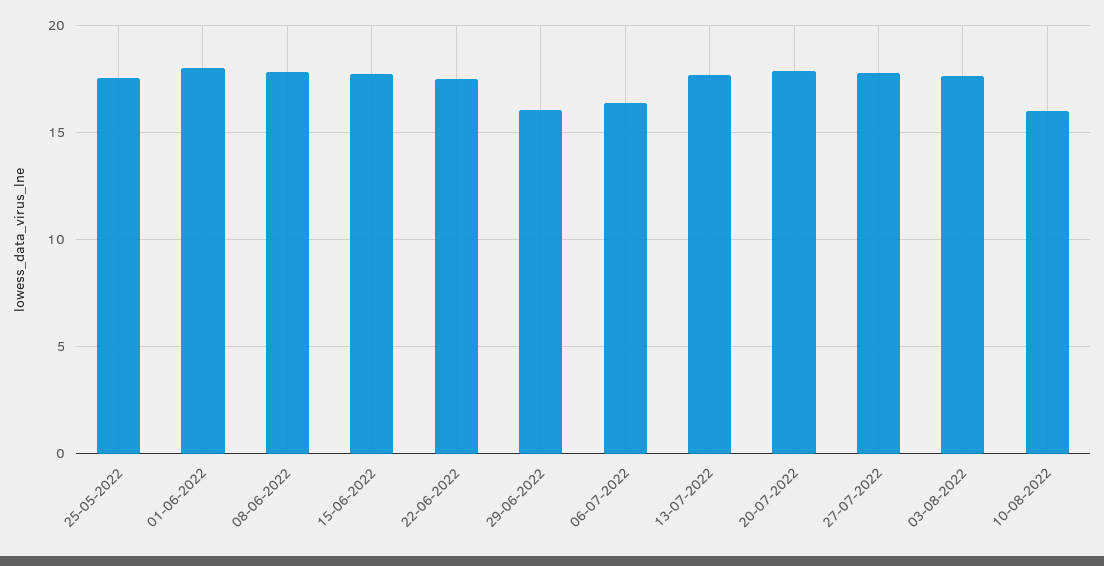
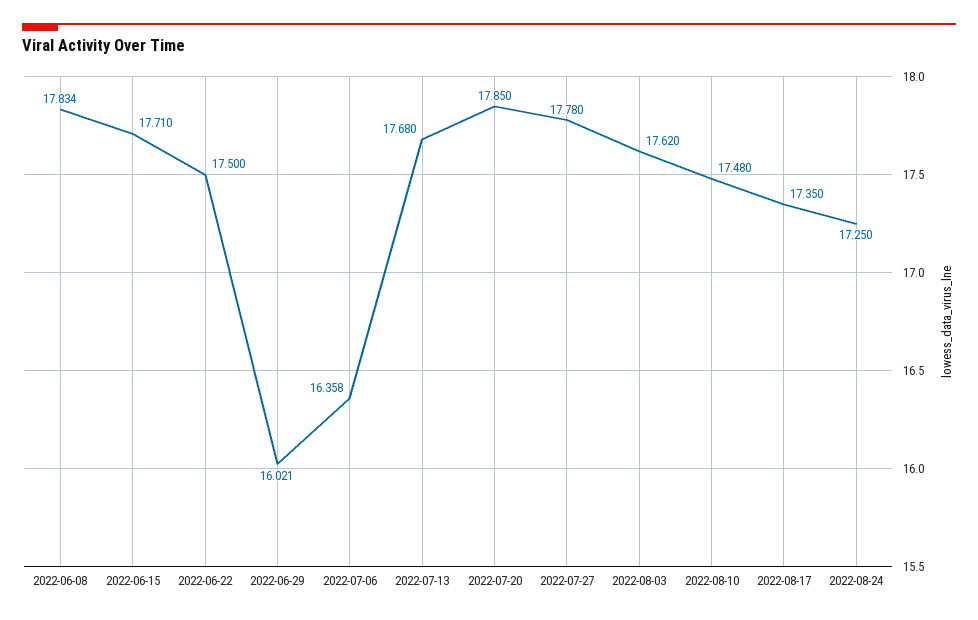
25-05-2022: 17.5 -> none
01-06-2022: 18 -> none
10-08-2022: 16 -> 17.48
2022-08-17: none -> 17.35
2022-08-24: none -> 17.25

